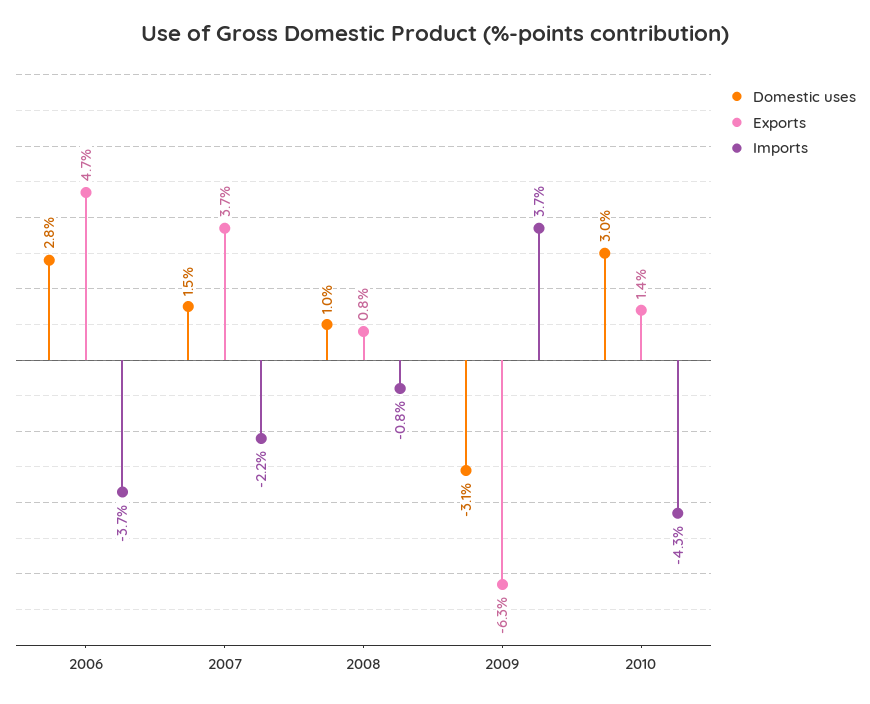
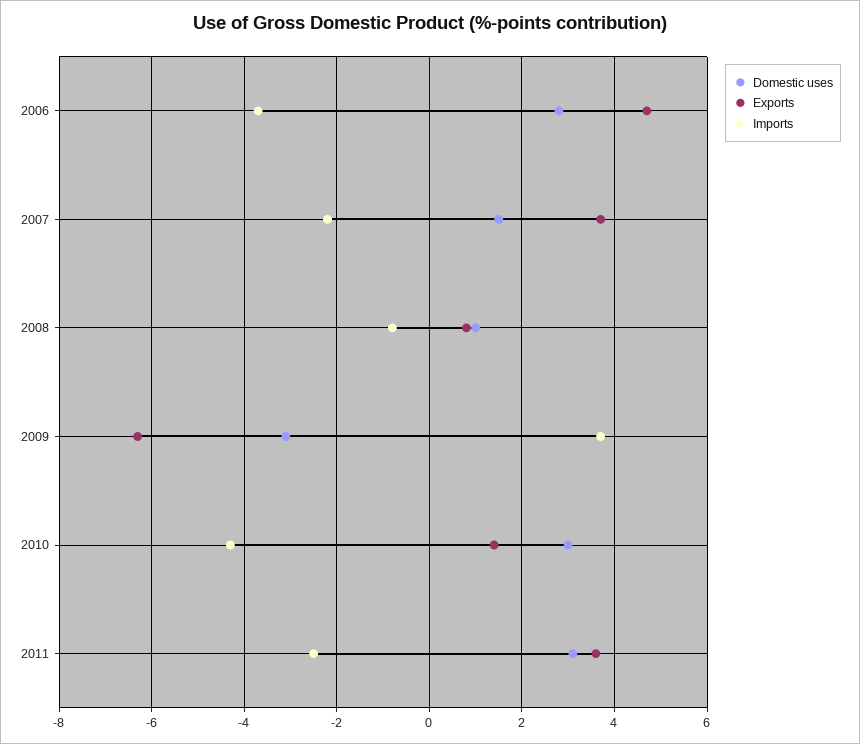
Domestic uses, 2011: none -> 3
Exports, 2011: none -> 3.5
Imports, 2011: none -> -2.5

